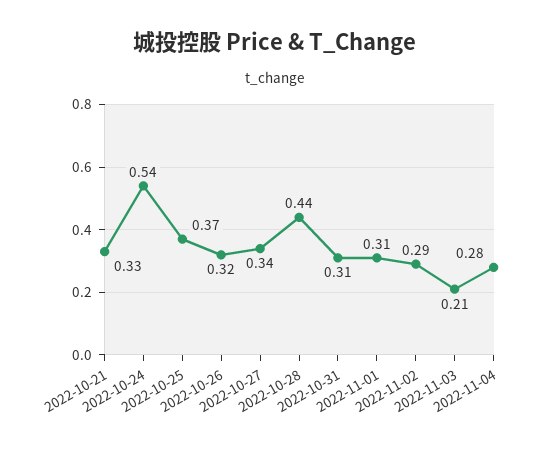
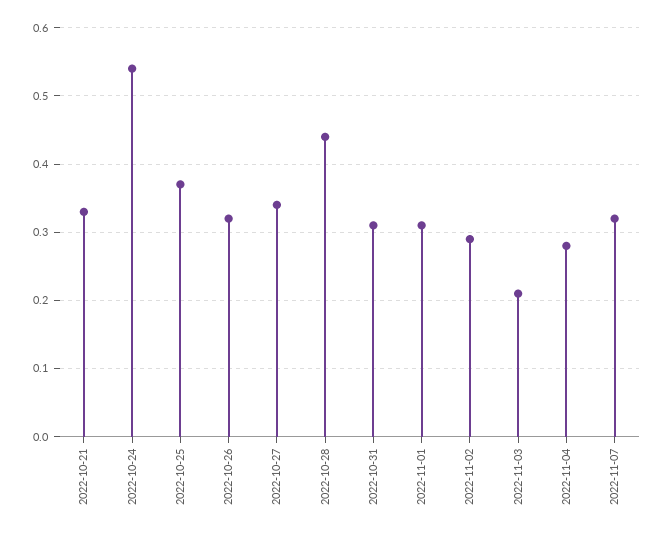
2022-11-07: none -> 0.32

